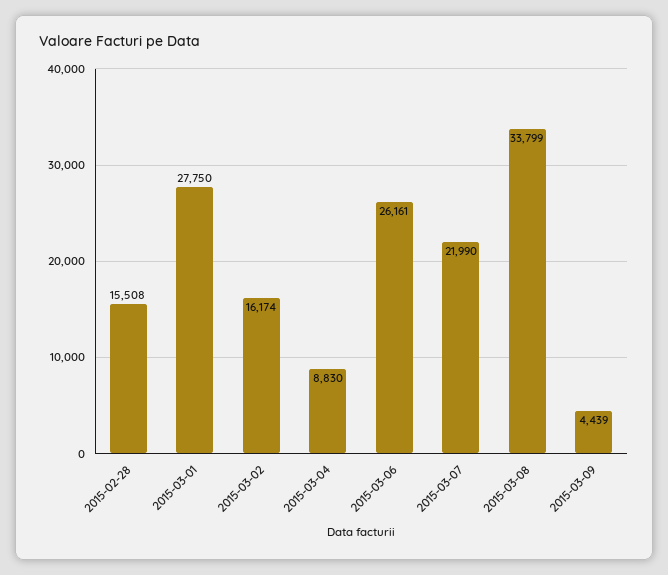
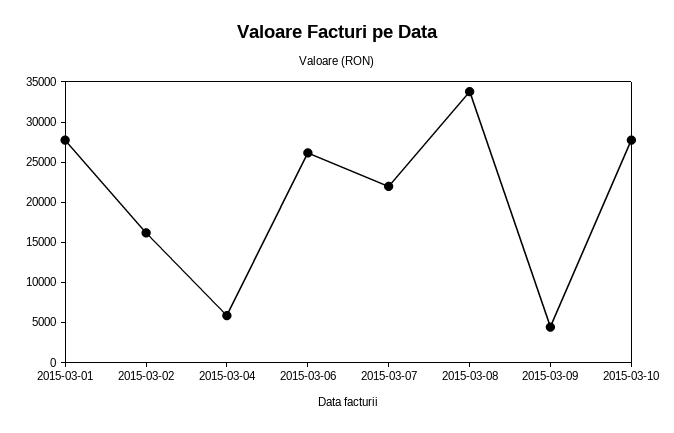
2015-02-28: 15508 -> none
2015-03-04: 8830 -> 6000
2015-03-10: none -> 28000

